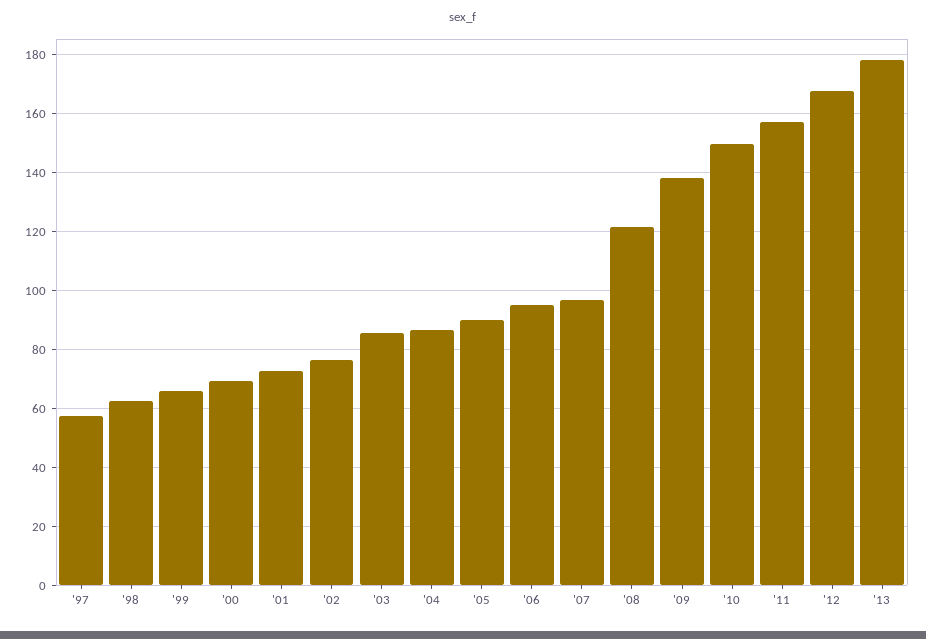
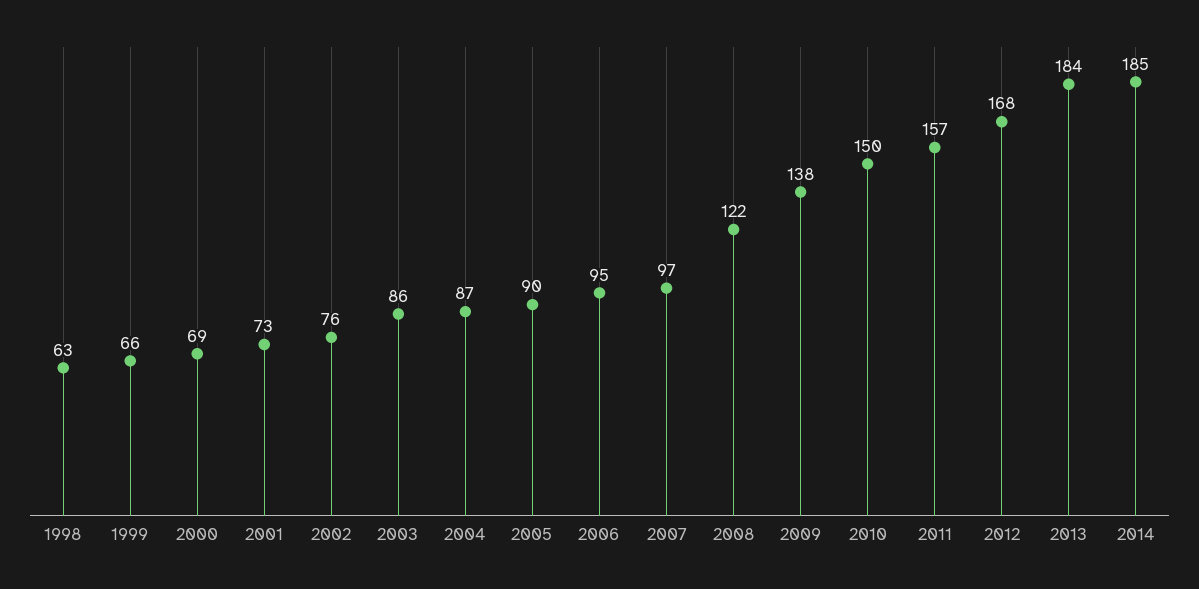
'97: 57.5 -> none
'13: 177.5 -> 184
2014: none -> 185

